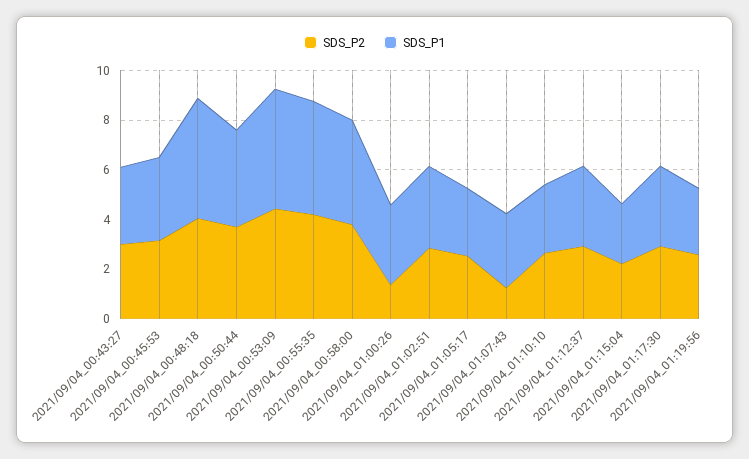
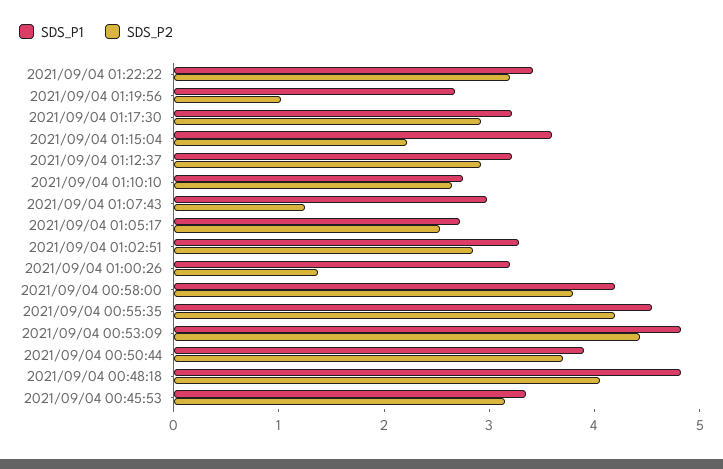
SDS_P2, 2021/09/04_00:43:27: 3 -> none
SDS_P1, 2021/09/04_00:43:27: 3 -> none
SDS_P1, 2021/09/04_01:15:04: 2.5 -> 3.6
SDS_P2, 2021/09/04_01:19:56: 2.5 -> 1
SDS_P1, 2021/09/04 01:22:22: none -> 3.4
SDS_P2, 2021/09/04 01:22:22: none -> 3.2

